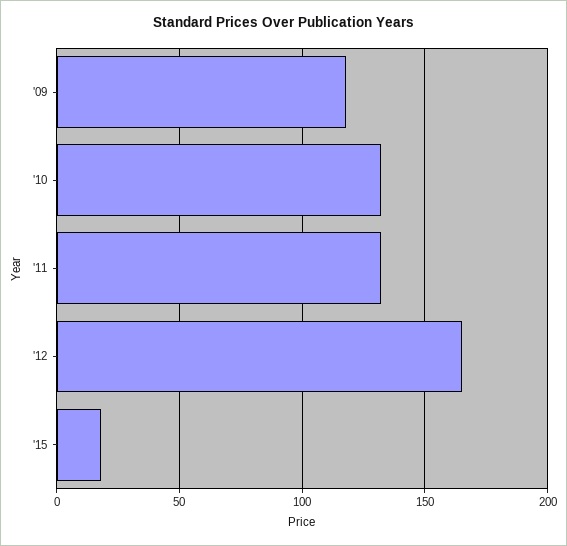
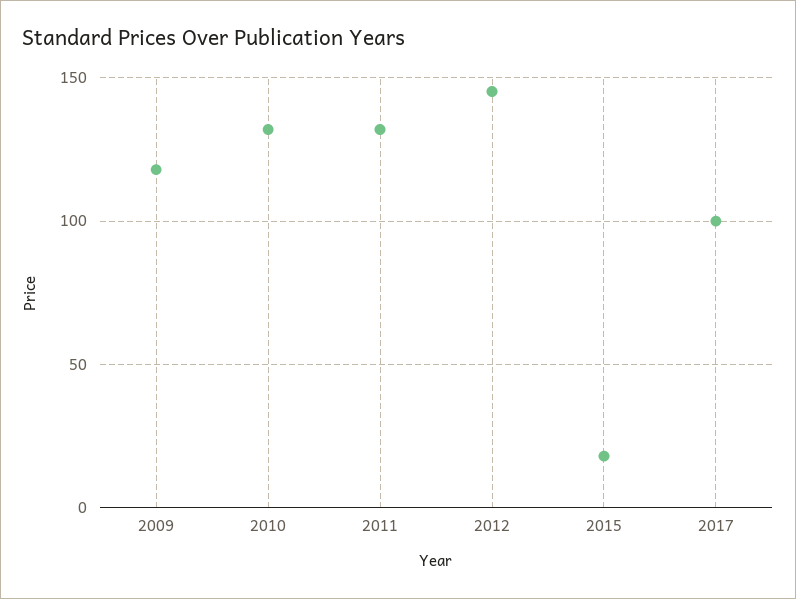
'12: 165 -> 145
2017: none -> 100

